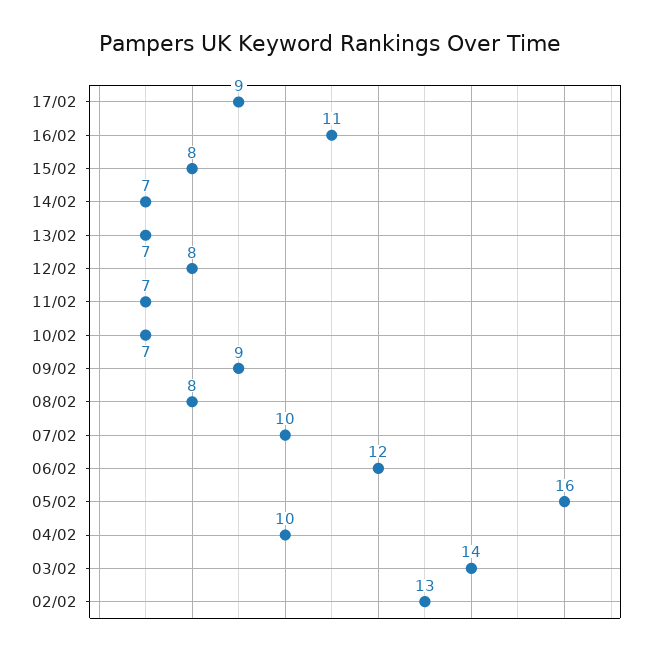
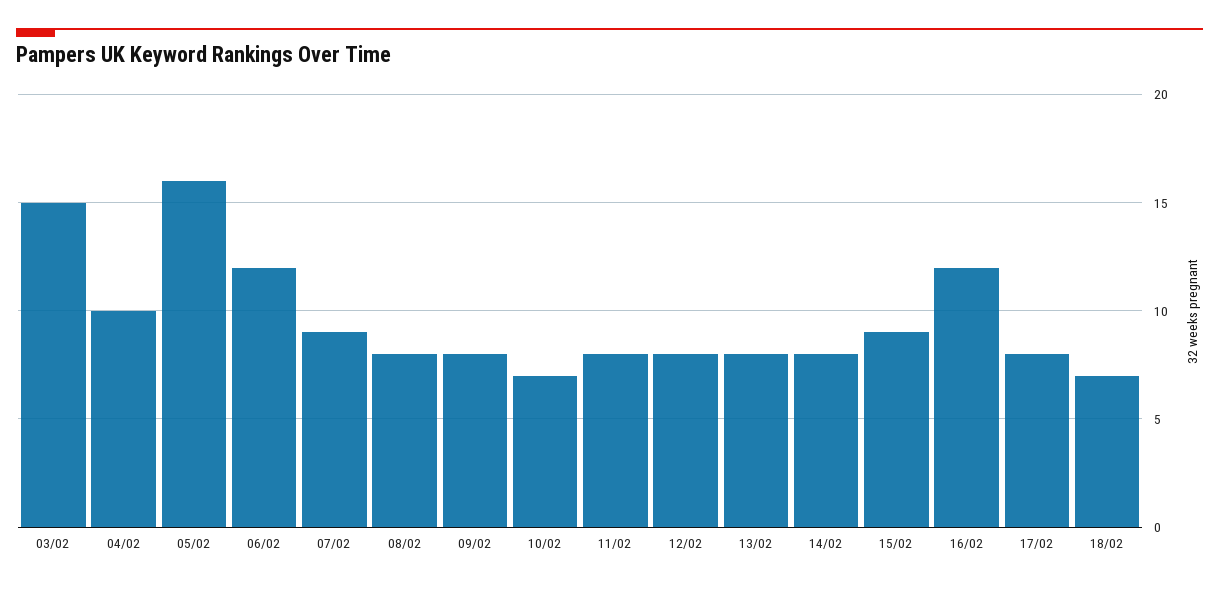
17/02: 9 -> 8
16/02: 11 -> 12
15/02: 8 -> 9
14/02: 7 -> 8
13/02: 7 -> 8
11/02: 7 -> 8
09/02: 9 -> 8
07/02: 10 -> 9
03/02: 14 -> 15
02/02: 13 -> none
18/02: none -> 7

